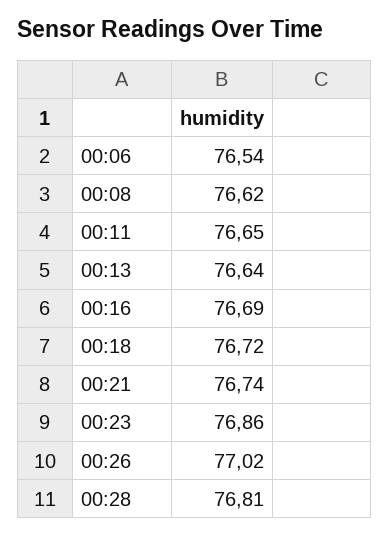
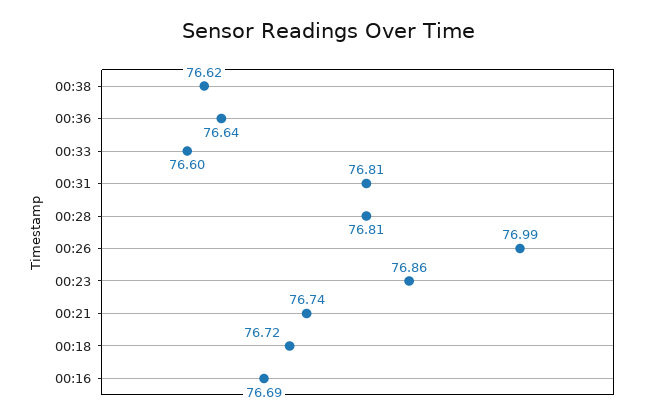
00:06: 76.54 -> none
00:08: 76.62 -> none
00:11: 76.65 -> none
00:13: 76.64 -> none
00:26: 77.02 -> 76.99
00:38: none -> 76.62
00:36: none -> 76.64
00:33: none -> 76.6
00:31: none -> 76.81

